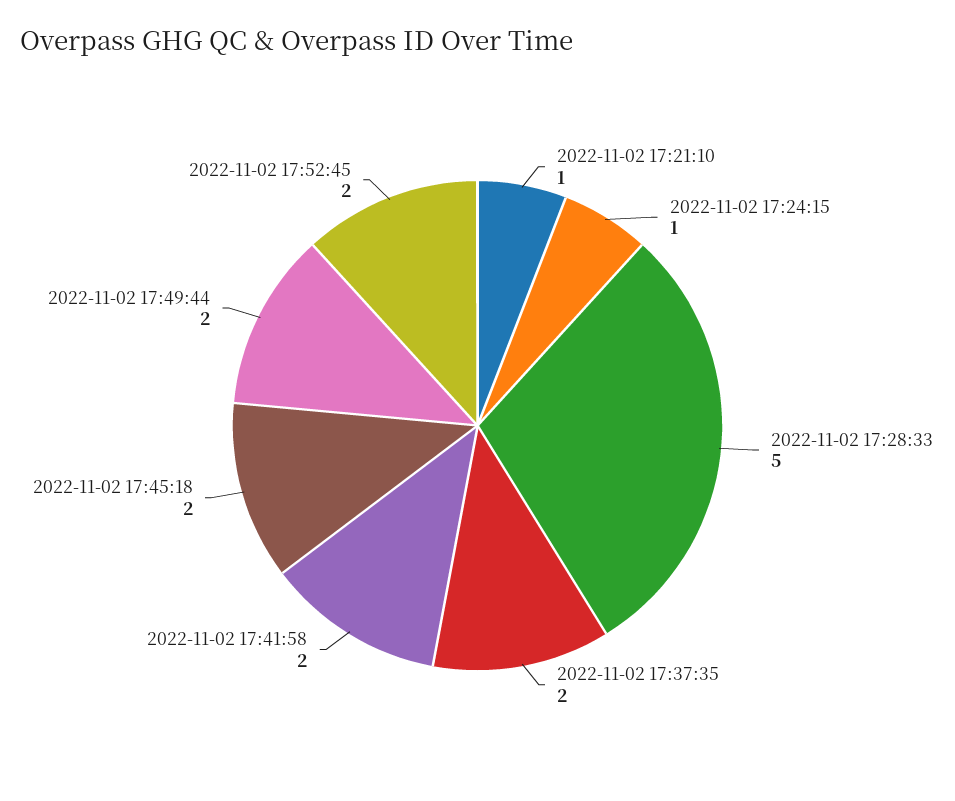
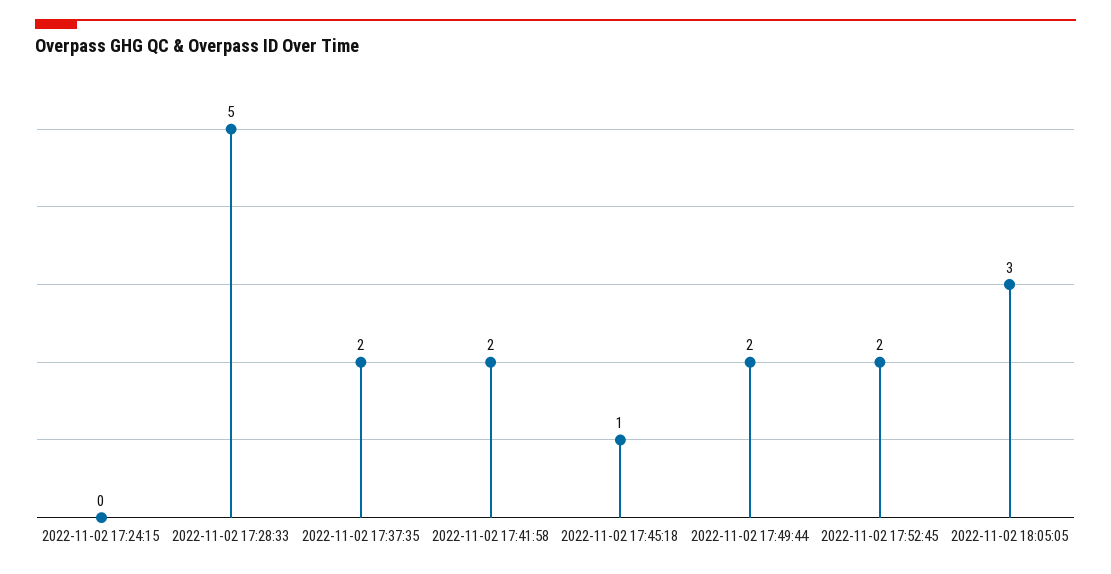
2022-11-02 17:21:10: 1 -> none
2022-11-02 17:24:15: 1 -> 0
2022-11-02 17:45:18: 2 -> 1
2022-11-02 18:05:05: none -> 3

